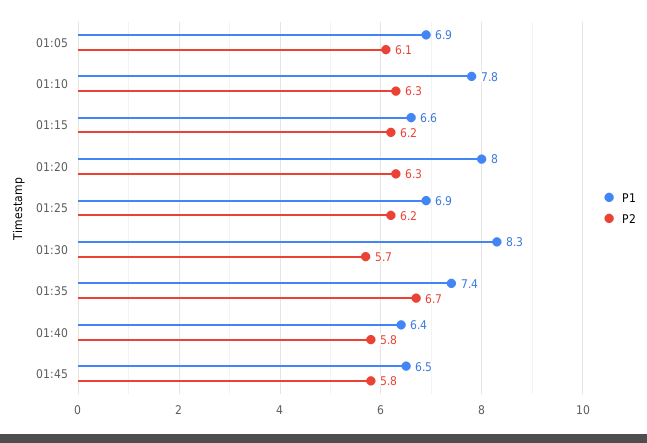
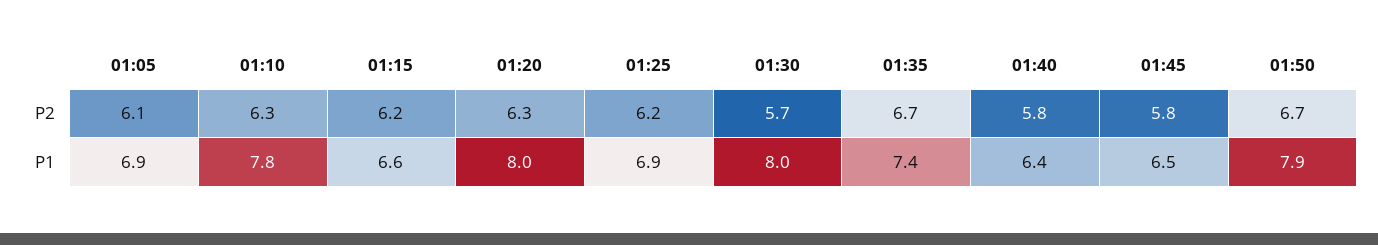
P1, 01:30: 8.3 -> 8
P2, 01:50: none -> 6.7
P1, 01:50: none -> 7.9

